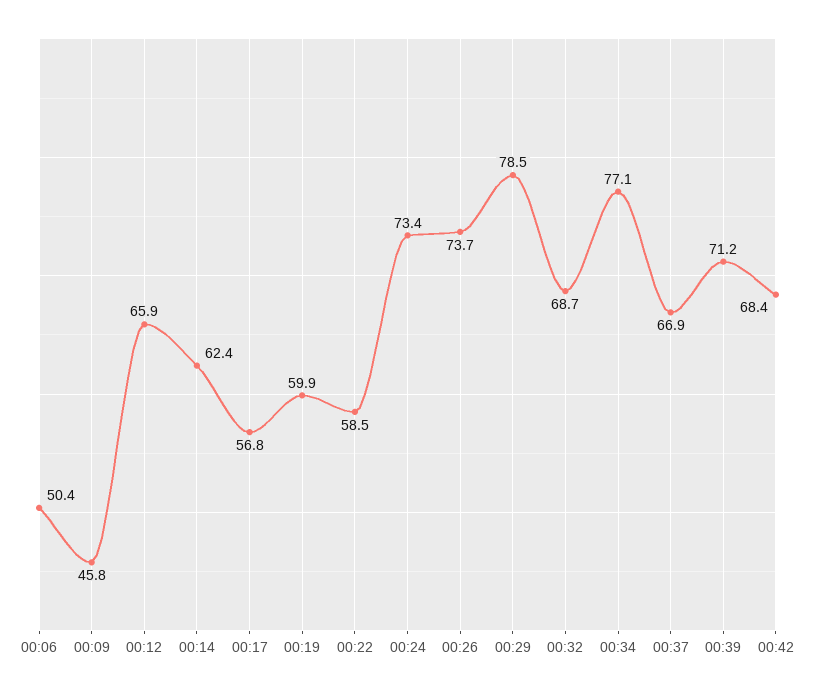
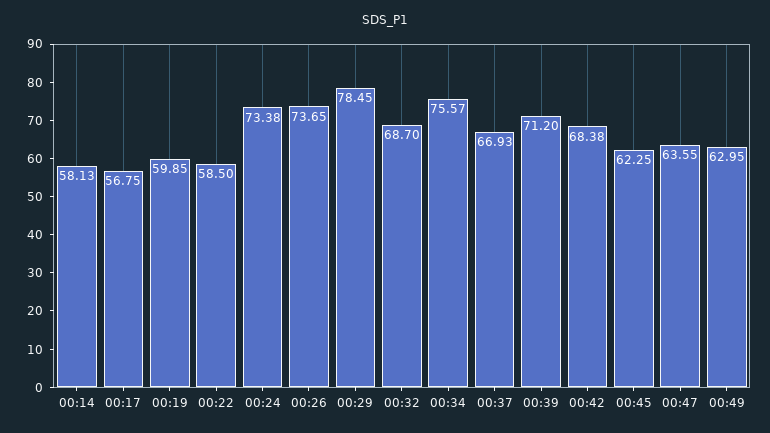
00:06: 50.4 -> none
00:09: 45.8 -> none
00:12: 65.9 -> none
00:14: 62.4 -> 58.13
00:34: 77.1 -> 75.57
00:45: none -> 62.25
00:47: none -> 63.55
00:49: none -> 62.95

